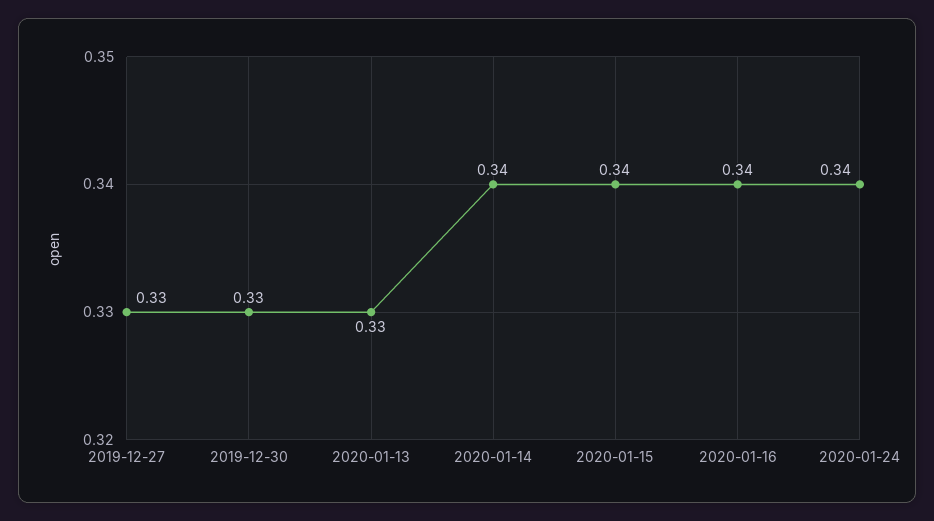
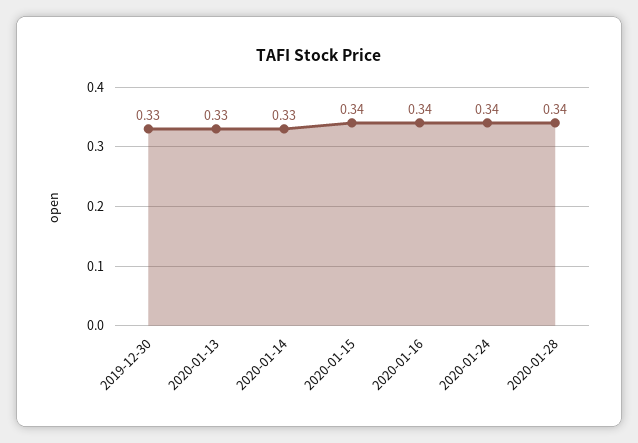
2019-12-27: 0.33 -> none
2020-01-14: 0.34 -> 0.33
2020-01-28: none -> 0.34

